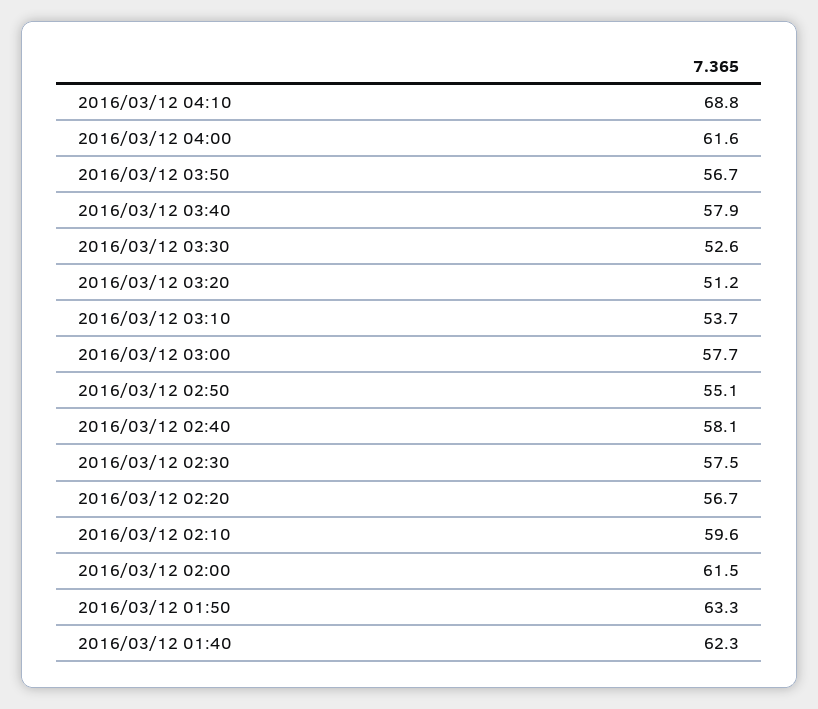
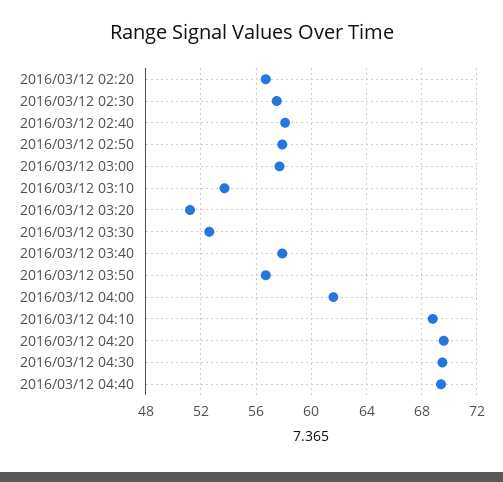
2016/03/12 02:50: 55.1 -> 58
2016/03/12 02:10: 59.6 -> none
2016/03/12 02:00: 61.5 -> none
2016/03/12 01:50: 63.3 -> none
2016/03/12 01:40: 62.3 -> none
2016/03/12 04:20: none -> 69.5
2016/03/12 04:30: none -> 69.5
2016/03/12 04:40: none -> 69.5

